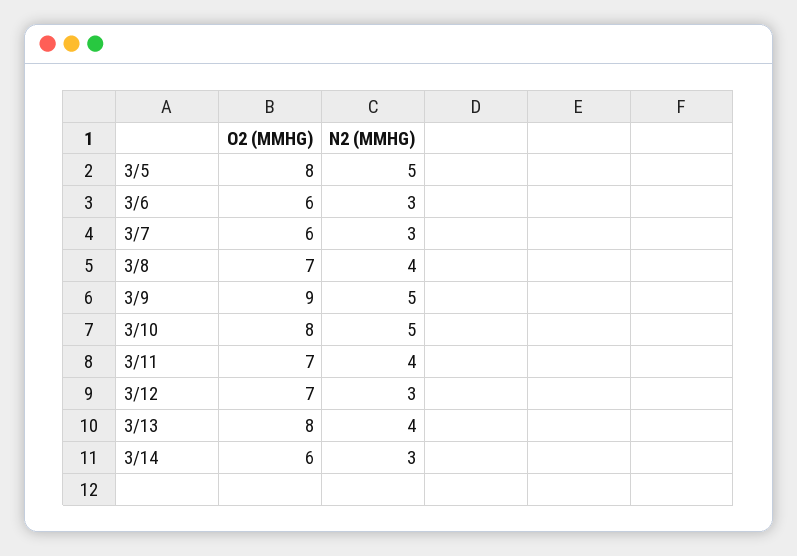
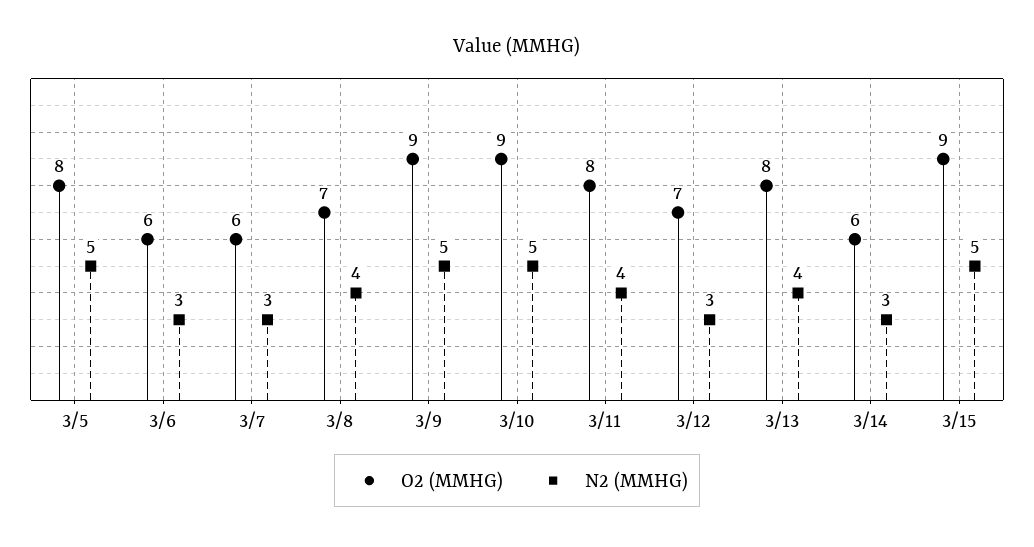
O2 (MMHG), 3/10: 8 -> 9
O2 (MMHG), 3/11: 7 -> 8
O2 (MMHG), 3/15: none -> 9
N2 (MMHG), 3/15: none -> 5

